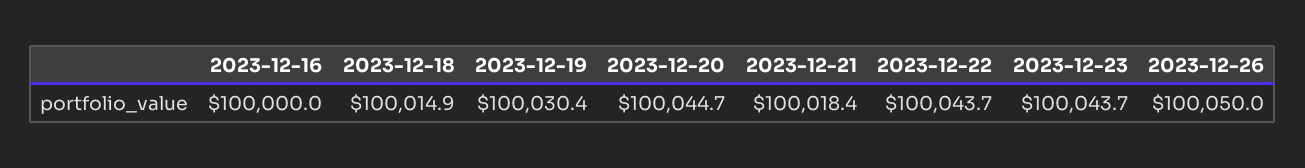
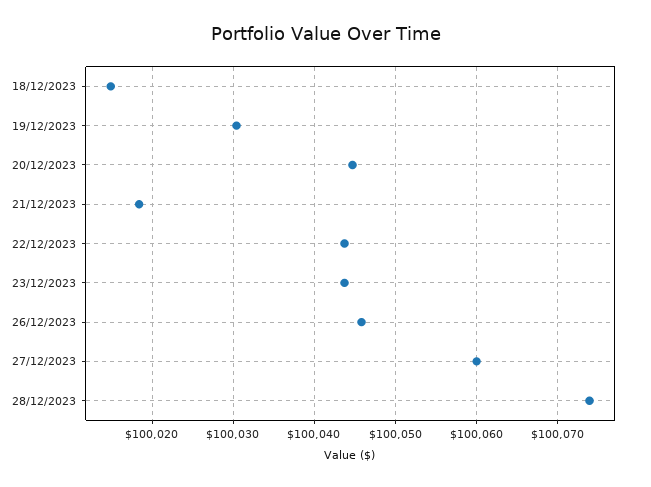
2023-12-16: 100000 -> none
2023-12-26: 100050 -> 100046
27/12/2023: none -> 100060
28/12/2023: none -> 100074

